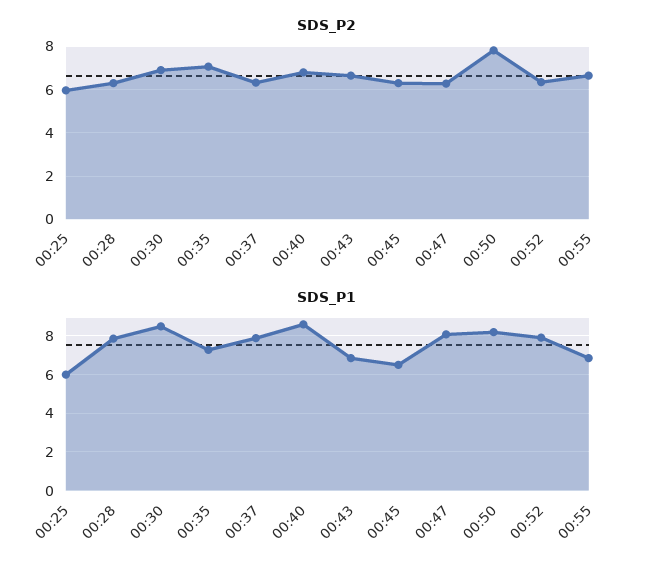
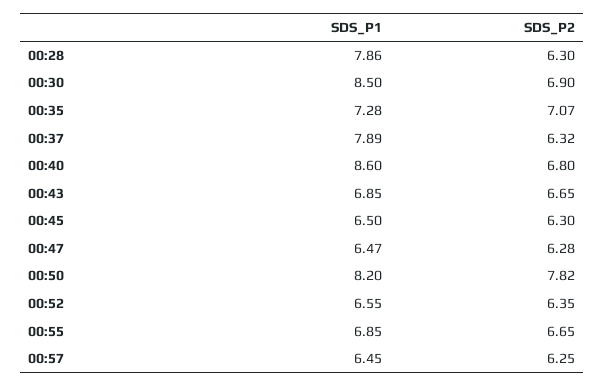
SDS_P2, 00:25: 6 -> none
SDS_P1, 00:25: 6 -> none
SDS_P1, 00:47: 8 -> 6.47
SDS_P1, 00:52: 8 -> 6.55
SDS_P1, 00:57: none -> 6.45
SDS_P2, 00:57: none -> 6.25

